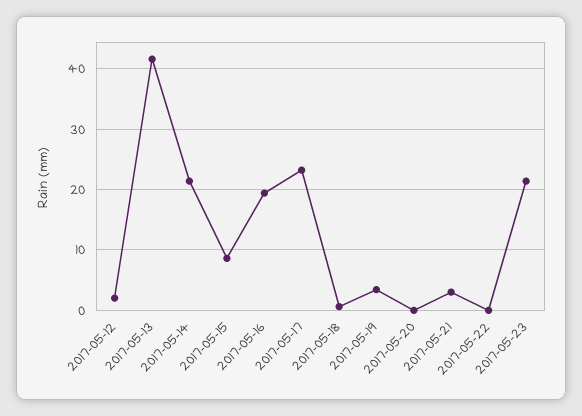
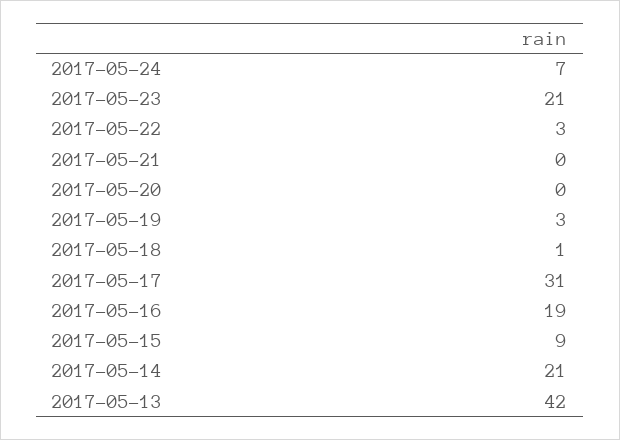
2017-05-12: 2 -> none
2017-05-17: 23 -> 31
2017-05-21: 3 -> 0
2017-05-22: 0 -> 3
2017-05-24: none -> 7

